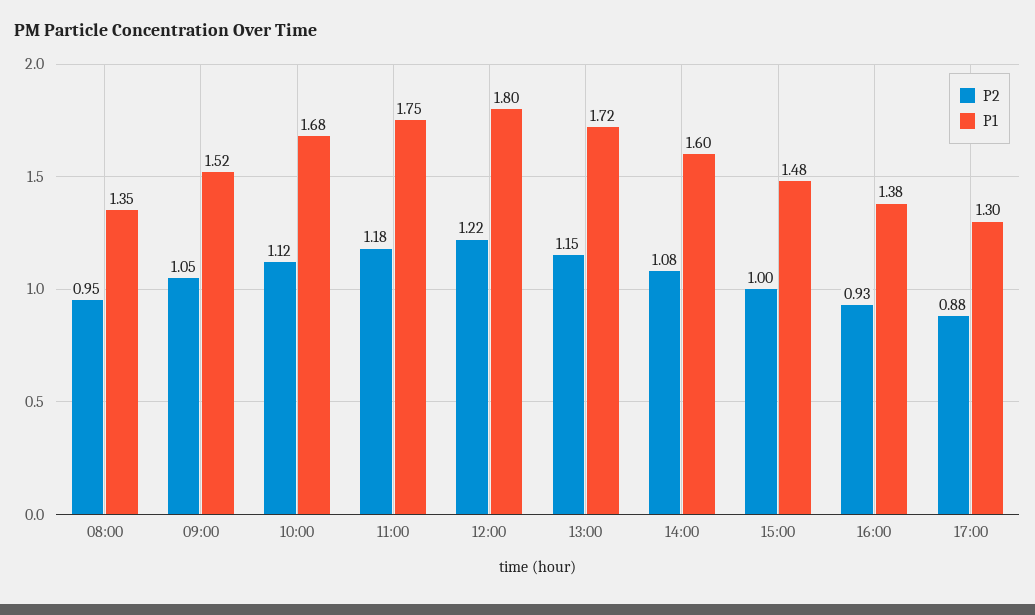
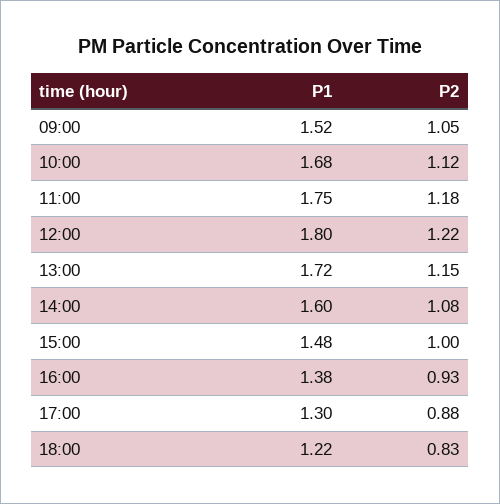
P2, 08:00: 0.95 -> none
P1, 08:00: 1.35 -> none
P1, 18:00: none -> 1.22
P2, 18:00: none -> 0.83

